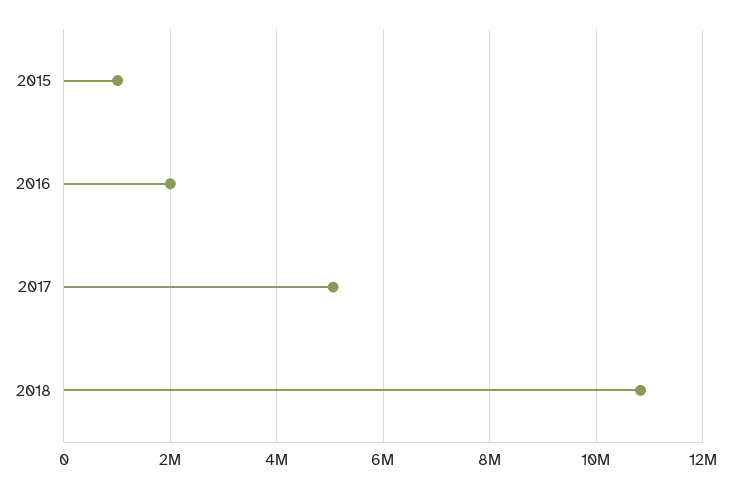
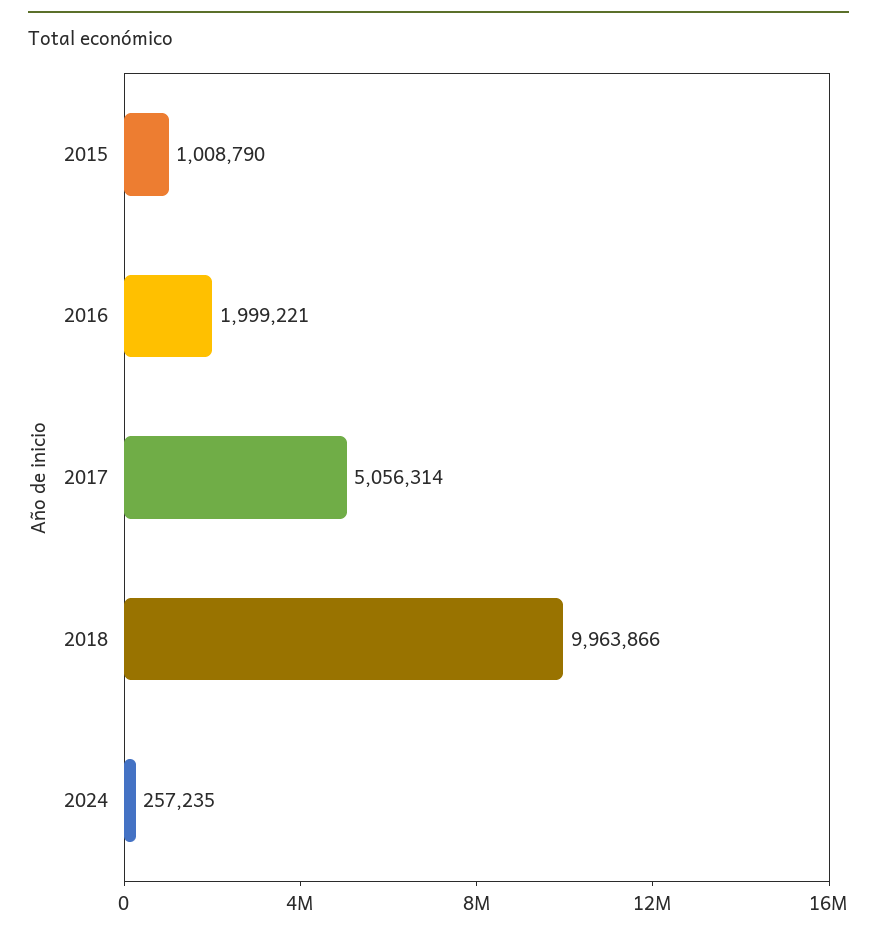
2018: 10800000 -> 9963866
2024: none -> 257235

